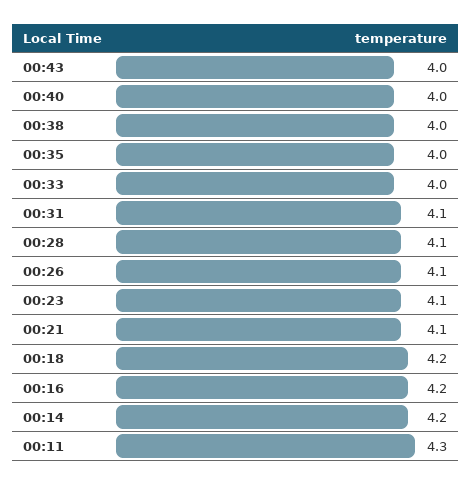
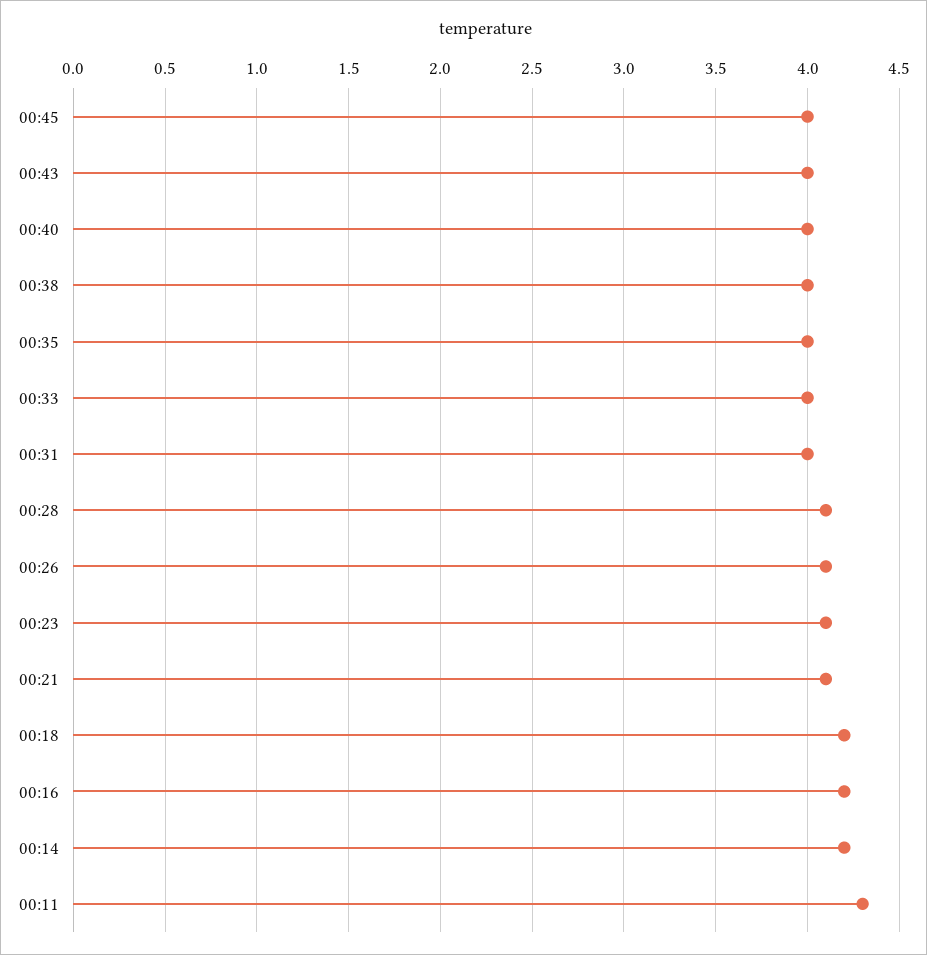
00:31: 4.1 -> 4
00:45: none -> 4

